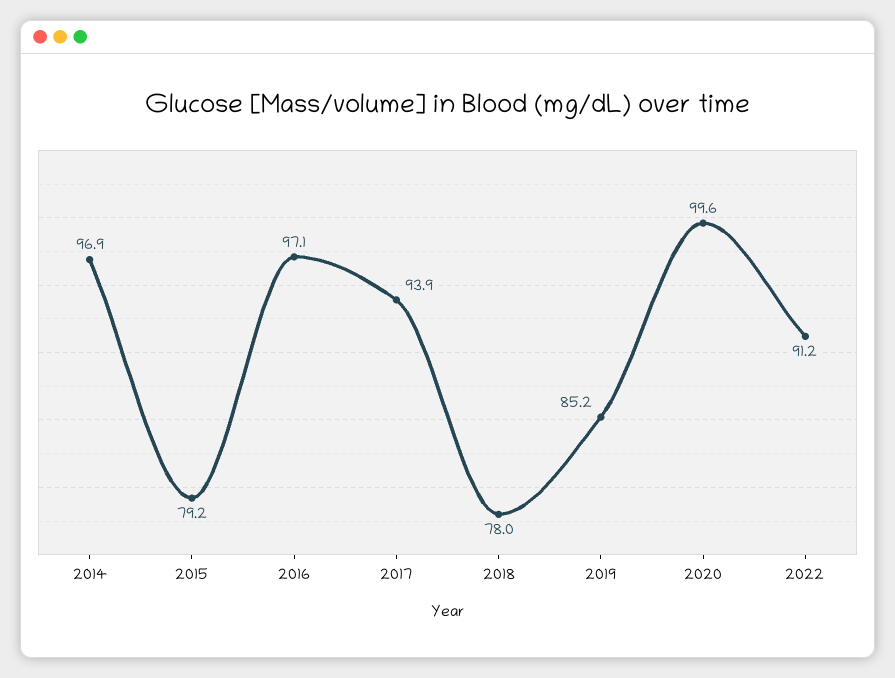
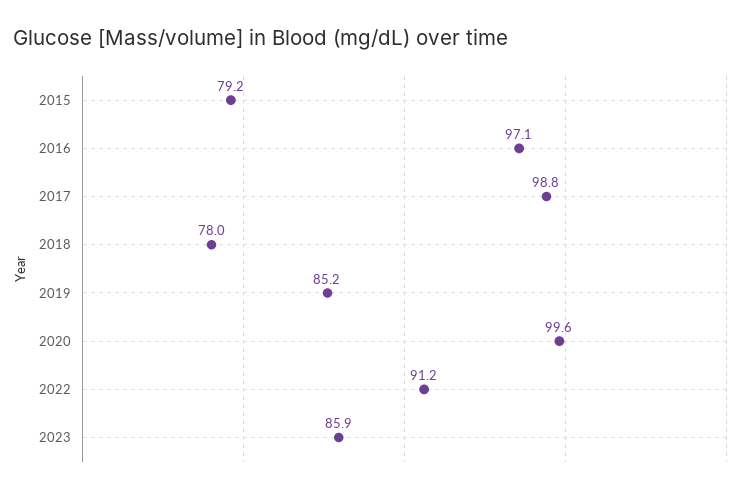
2014: 96.9 -> none
2017: 93.9 -> 98.8
2023: none -> 85.9

